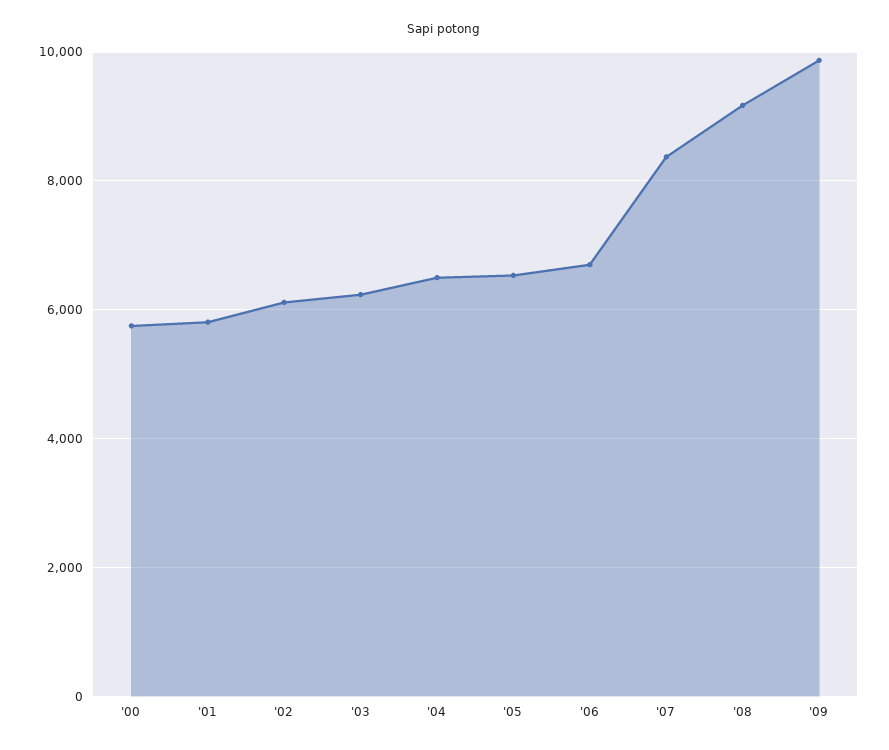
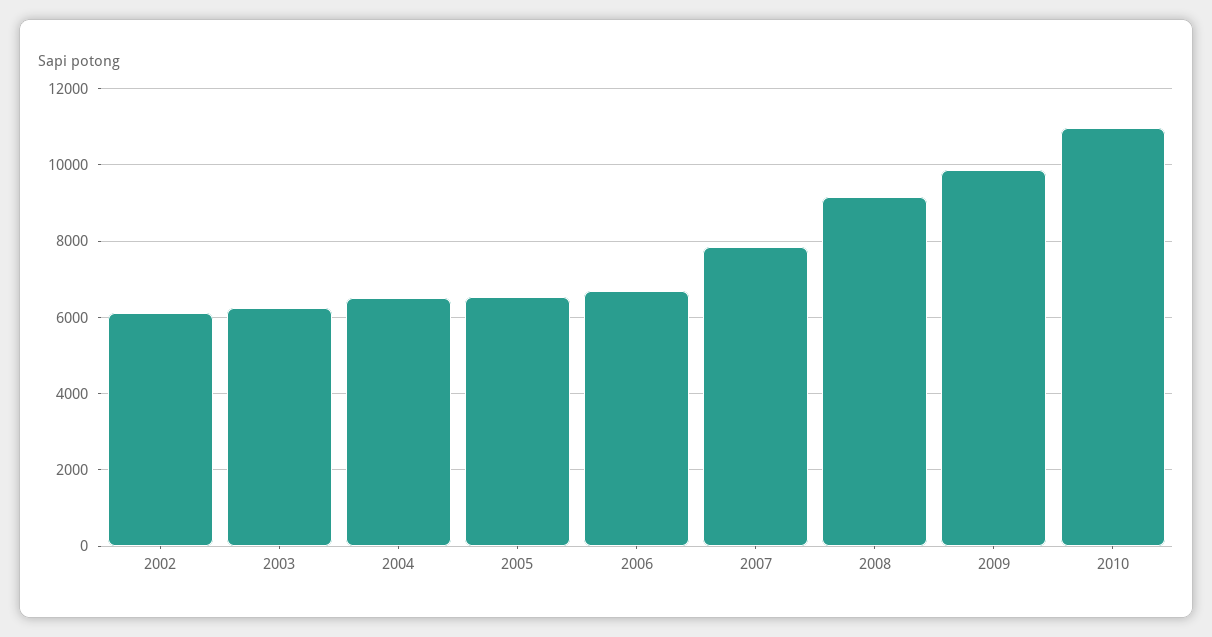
'00: 5800 -> none
'01: 5800 -> none
'07: 8400 -> 7800
2010: none -> 11000

